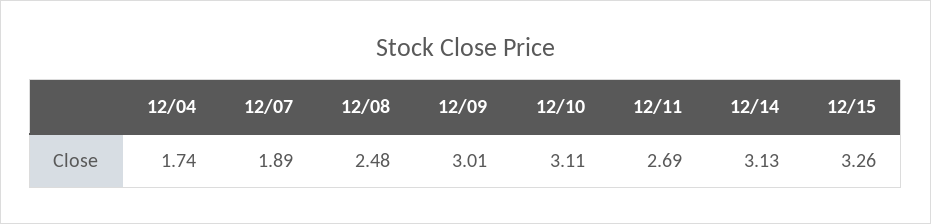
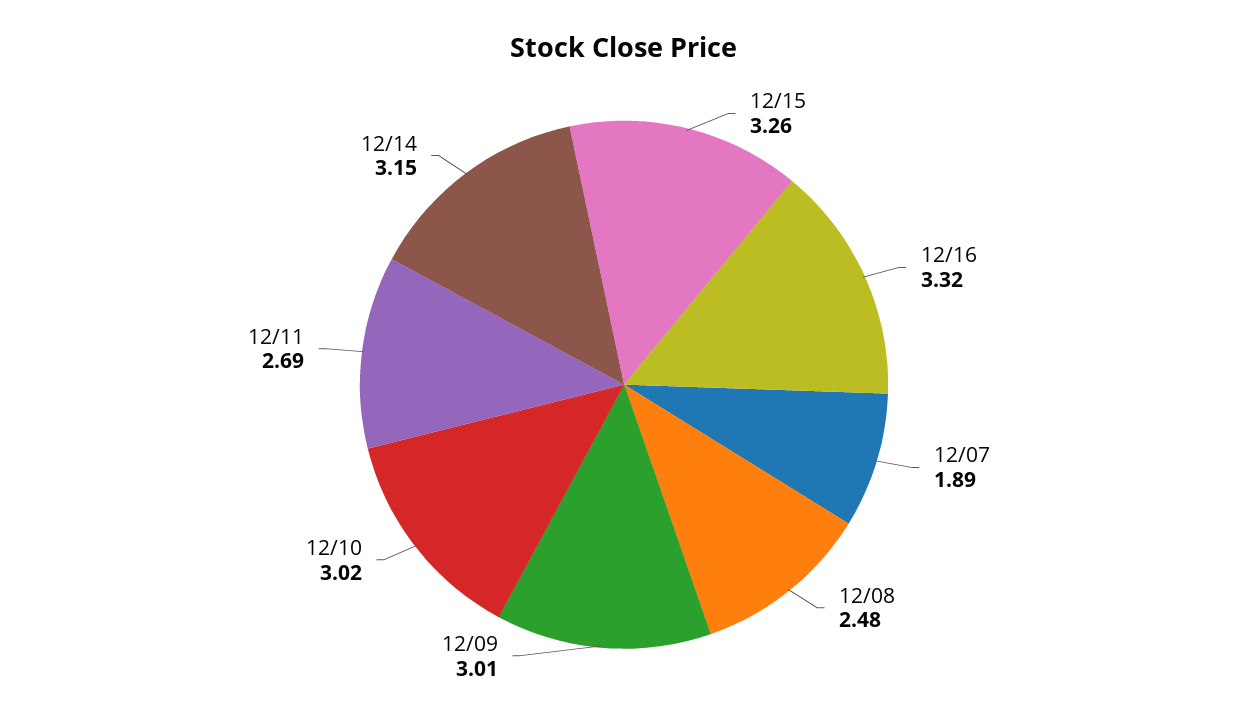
12/04: 1.74 -> none
12/10: 3.11 -> 3.02
12/14: 3.13 -> 3.15
12/16: none -> 3.32

